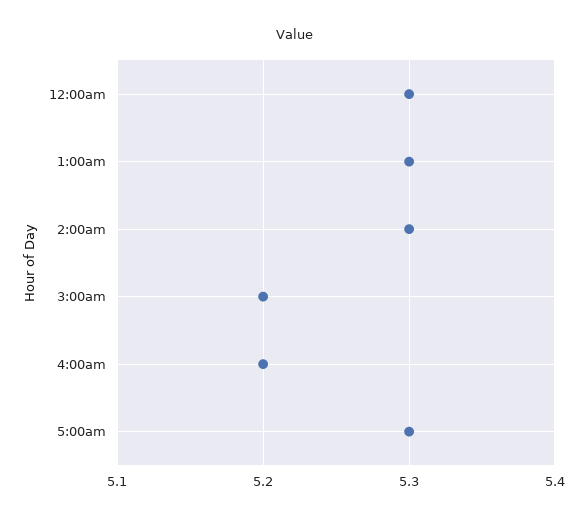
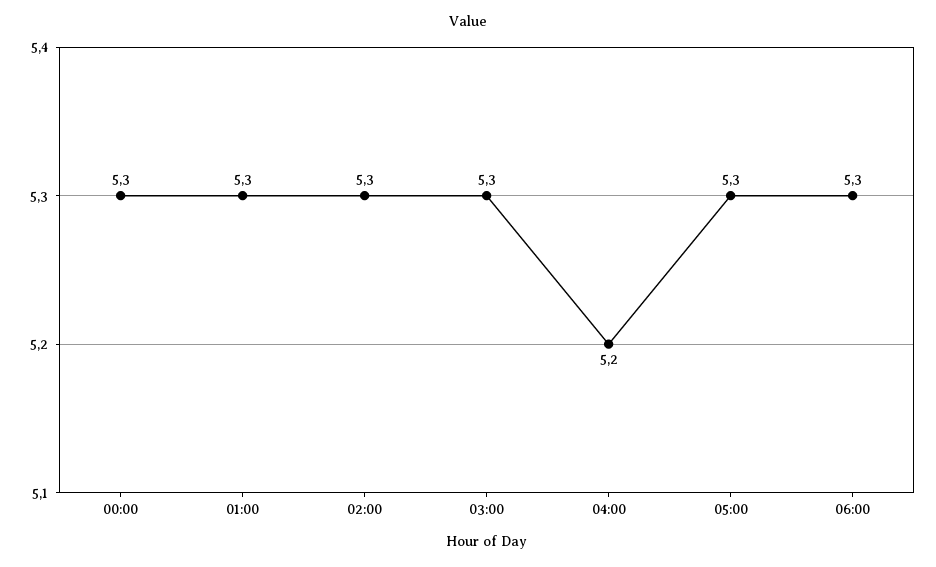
3:00am: 5.2 -> 5.3
06:00: none -> 5.3

